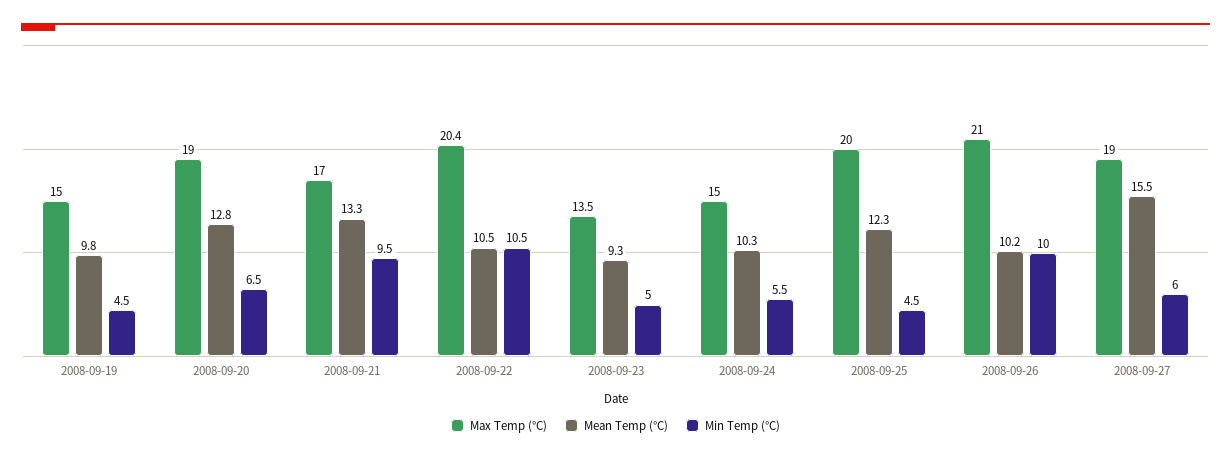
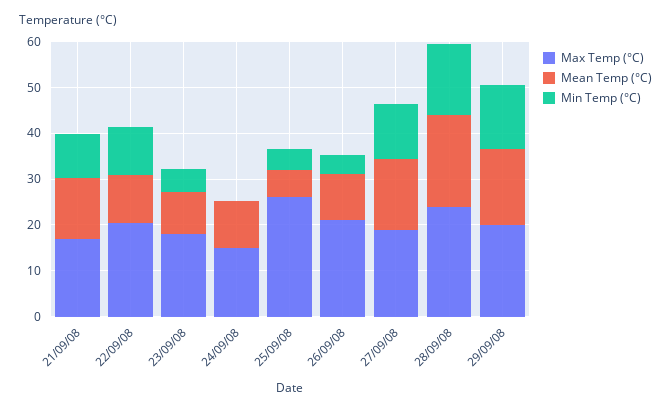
Max Temp (°C), 2008-09-19: 15 -> none
Mean Temp (°C), 2008-09-19: 9.8 -> none
Min Temp (°C), 2008-09-19: 4.5 -> none
Max Temp (°C), 2008-09-20: 19 -> none
Mean Temp (°C), 2008-09-20: 12.8 -> none
Min Temp (°C), 2008-09-20: 6.5 -> none
Max Temp (°C), 2008-09-23: 13.5 -> 18
Min Temp (°C), 2008-09-24: 5.5 -> 0
Max Temp (°C), 2008-09-25: 20 -> 26
Mean Temp (°C), 2008-09-25: 12.3 -> 6
Min Temp (°C), 2008-09-26: 10 -> 4
Min Temp (°C), 2008-09-27: 6 -> 12
Max Temp (°C), 28/09/08: none -> 24
Mean Temp (°C), 28/09/08: none -> 20
Min Temp (°C), 28/09/08: none -> 16
Max Temp (°C), 29/09/08: none -> 20
Mean Temp (°C), 29/09/08: none -> 16
Min Temp (°C), 29/09/08: none -> 14

